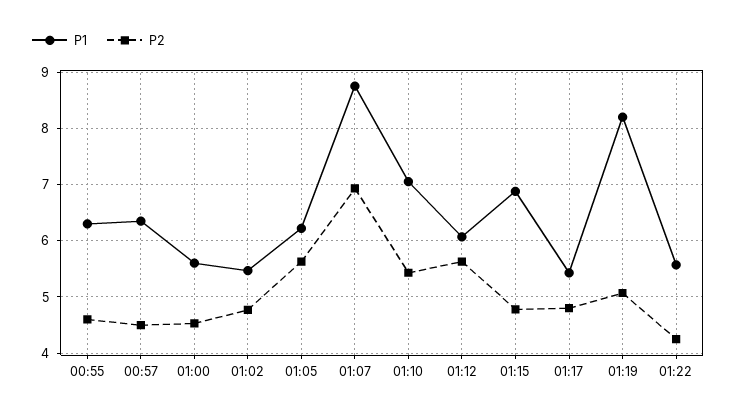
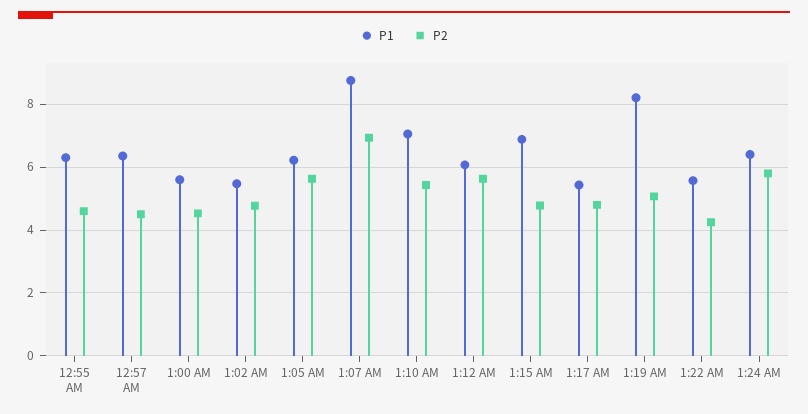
P1, 1:24 AM: none -> 6.4
P2, 1:24 AM: none -> 5.8

